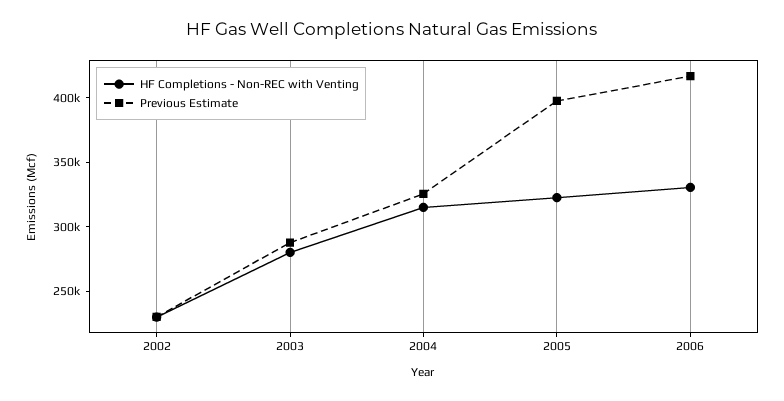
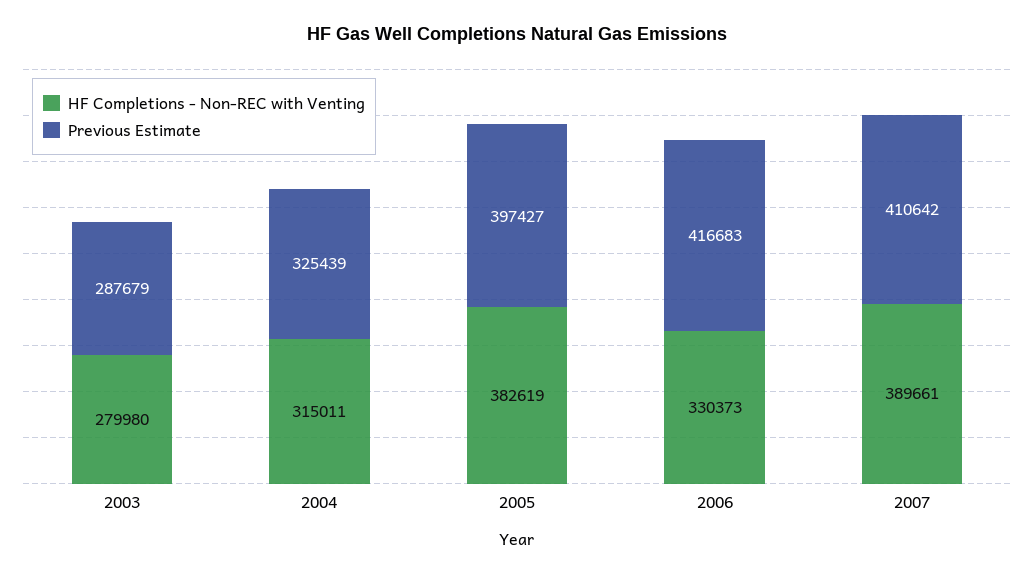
HF Completions - Non-REC with Venting, 2002: 230000 -> none
Previous Estimate, 2002: 230000 -> none
HF Completions - Non-REC with Venting, 2005: 320000 -> 382619
HF Completions - Non-REC with Venting, 2007: none -> 389661
Previous Estimate, 2007: none -> 410642

